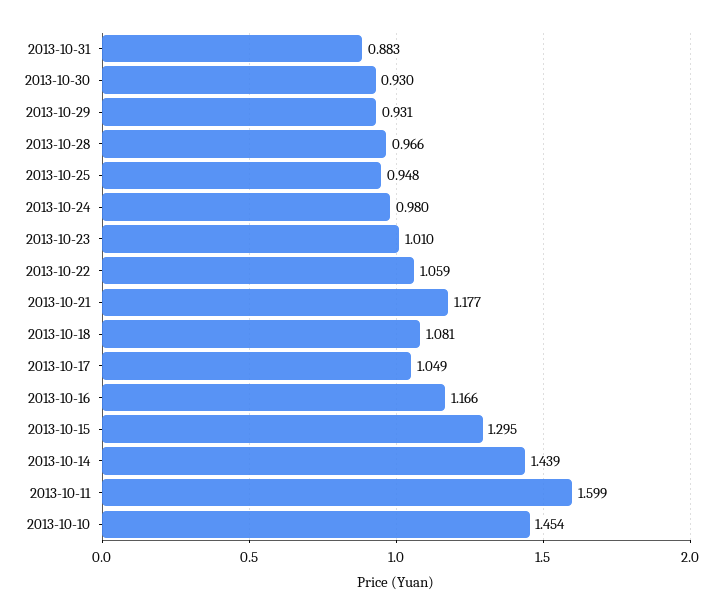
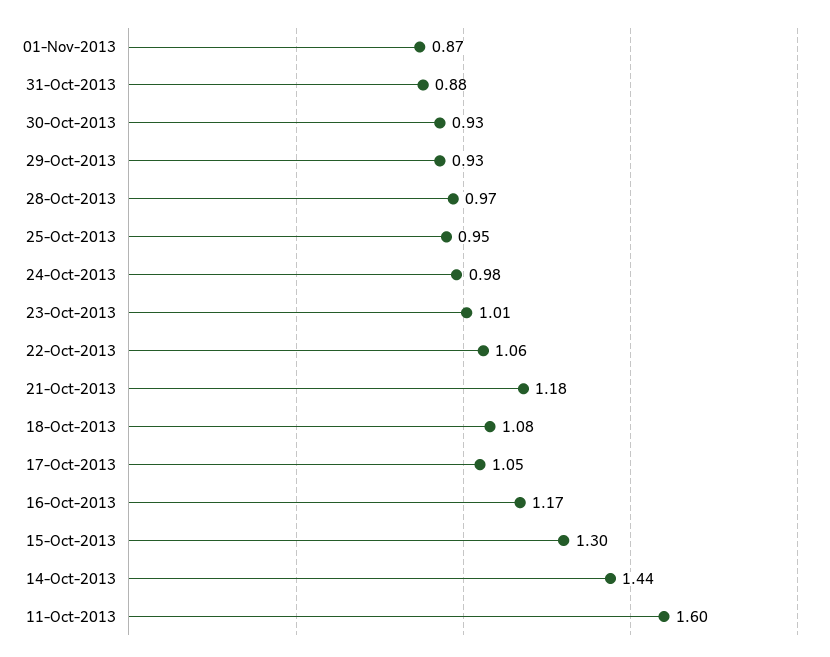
2013-10-10: 1.454 -> none
01-Nov-2013: none -> 0.87

